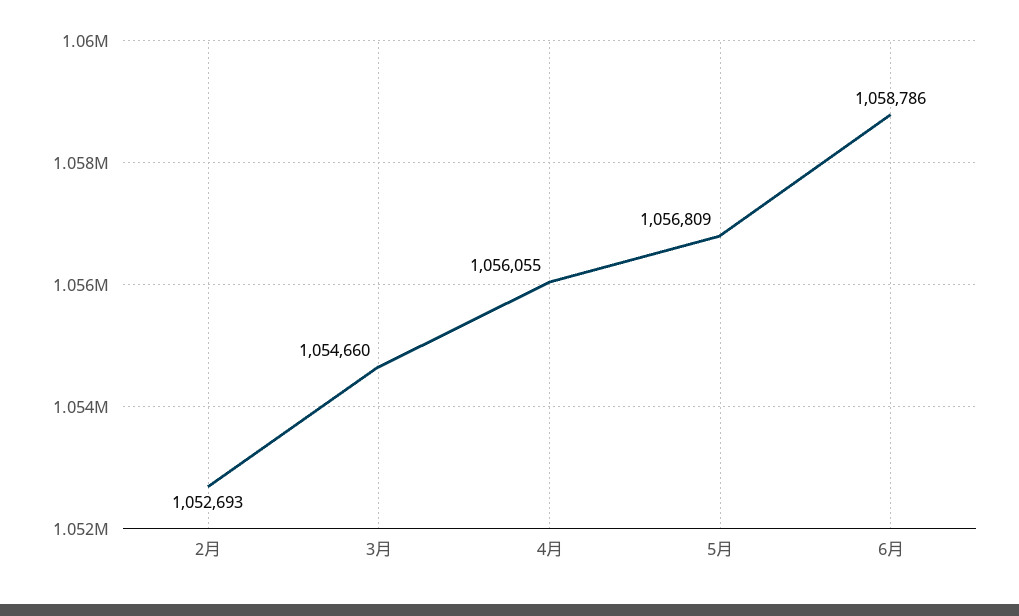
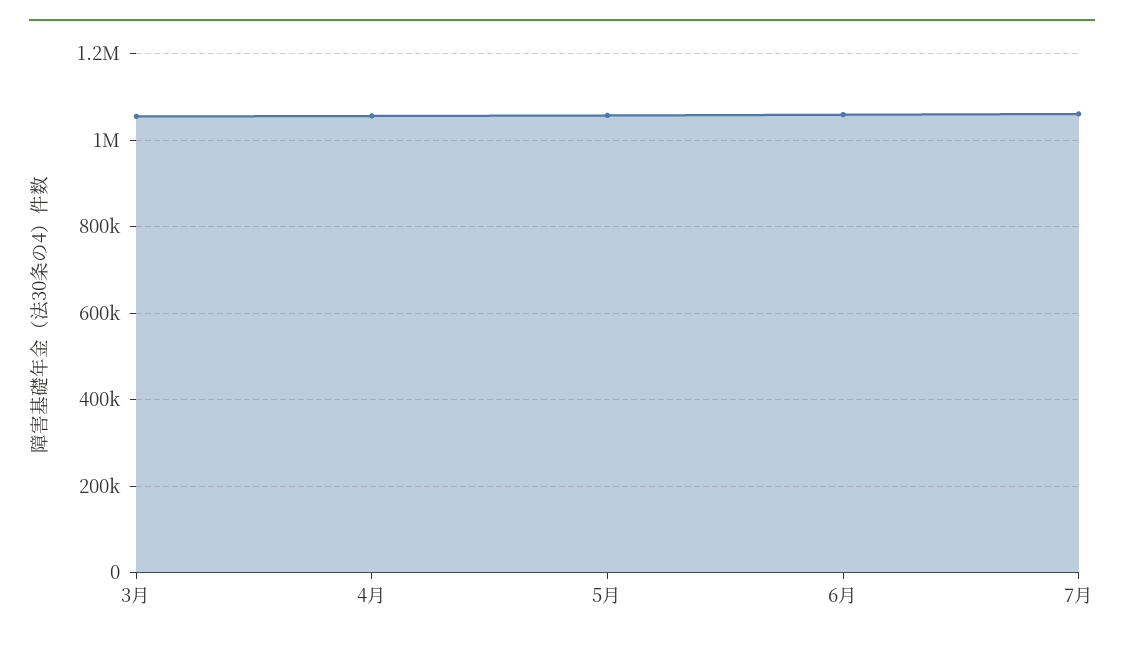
2月: 1052693 -> none
7月: none -> 1060000

